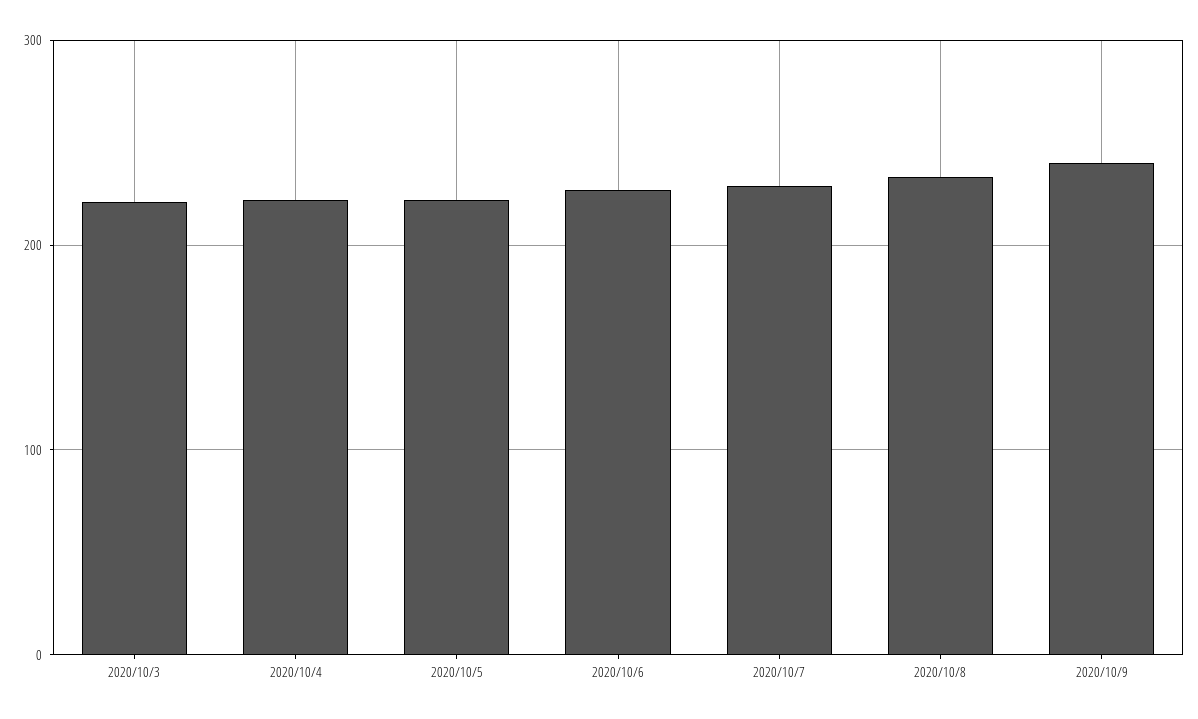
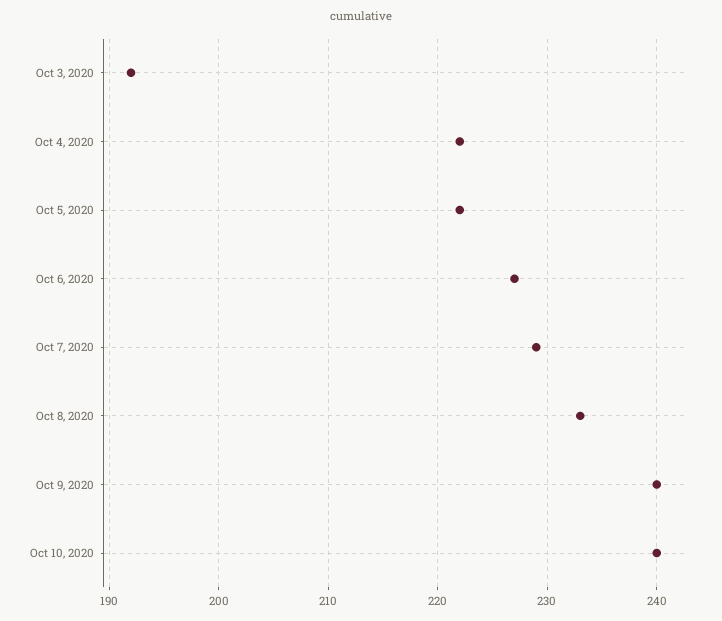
2020/10/3: 220 -> 192
Oct 10, 2020: none -> 240

